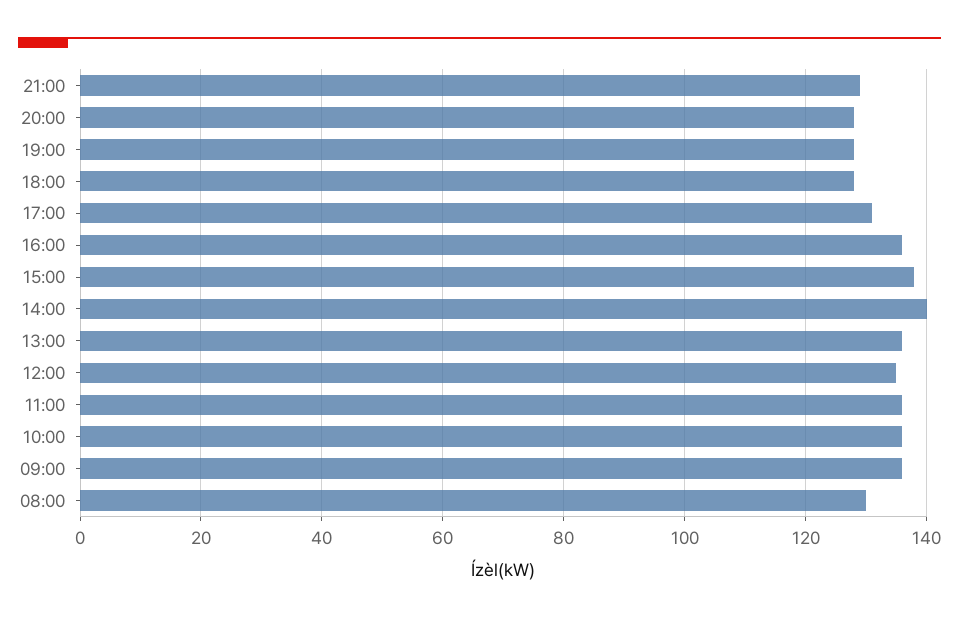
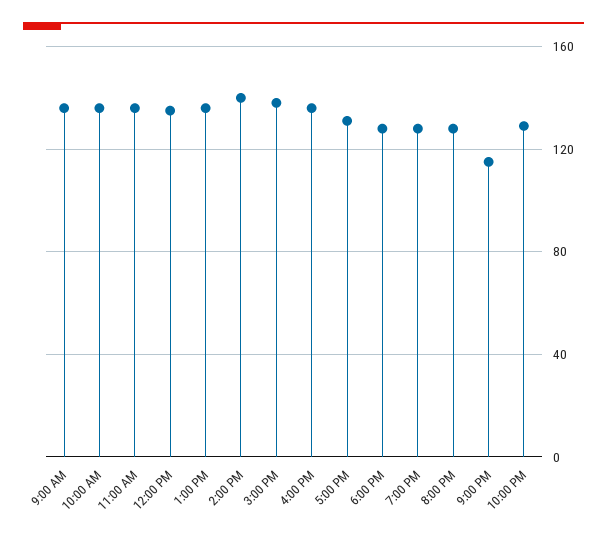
21:00: 130 -> 115
08:00: 130 -> none
10:00 PM: none -> 130

